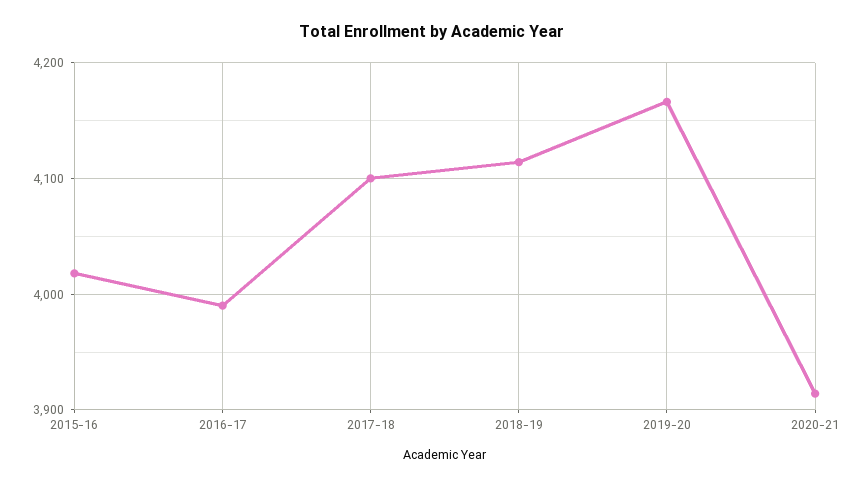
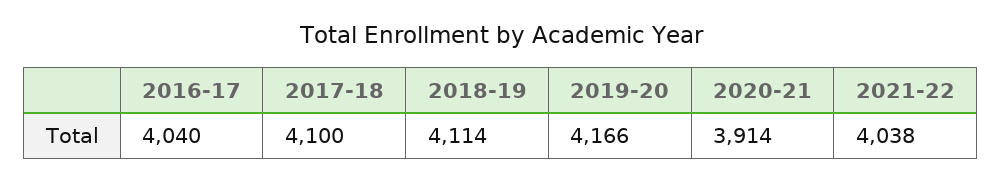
2015-16: 4020 -> none
2016-17: 3990 -> 4040
2021-22: none -> 4038

